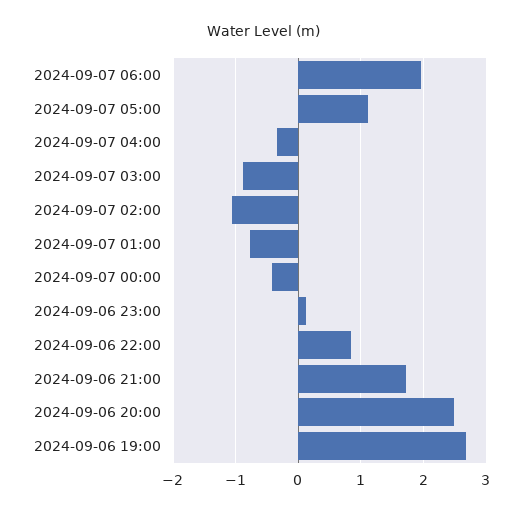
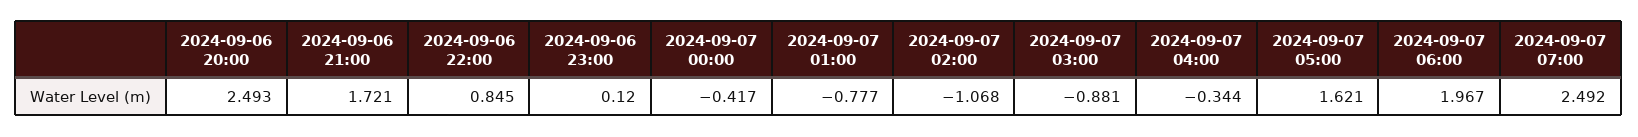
2024-09-07 05:00: 1.1 -> 1.621
2024-09-06 19:00: 2.7 -> none
2024-09-07 07:00: none -> 2.492

